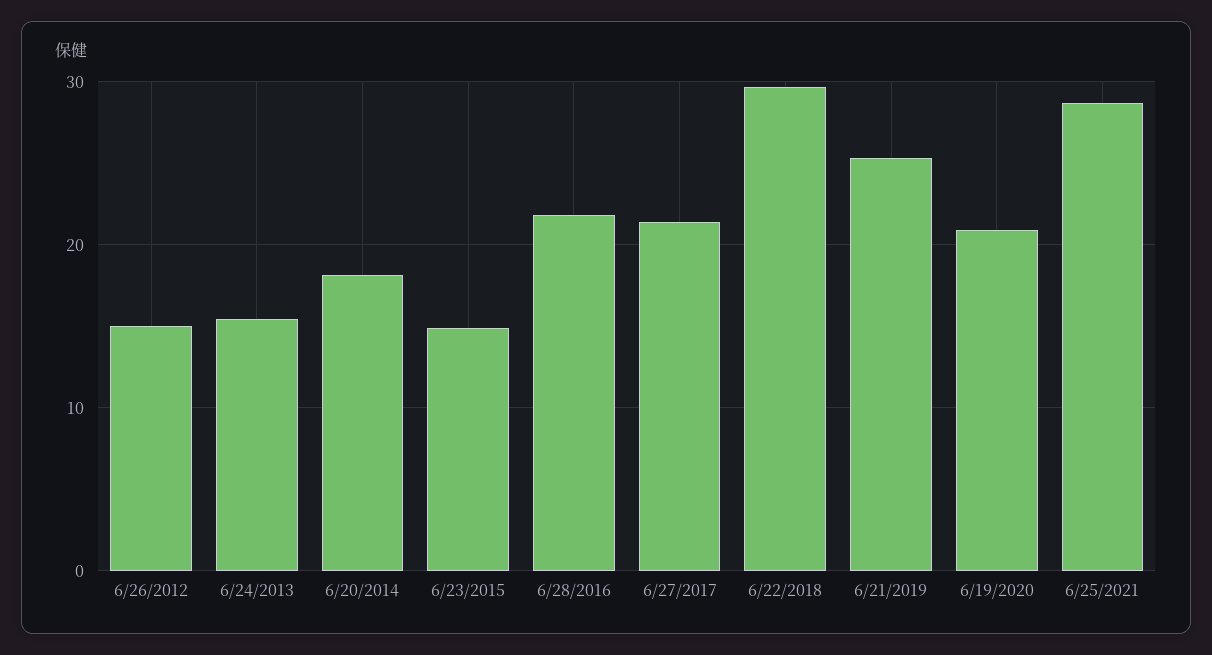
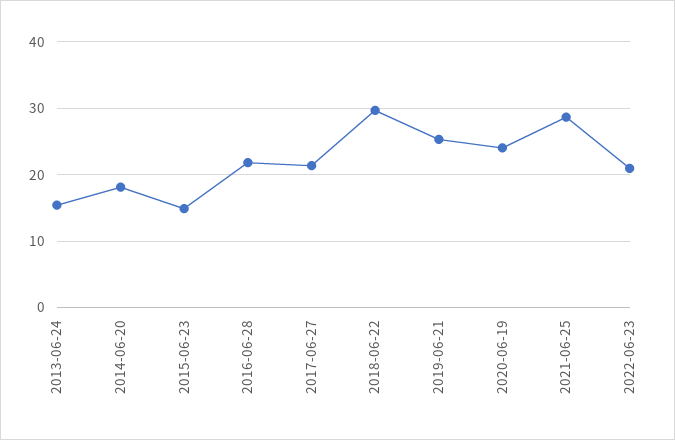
6/26/2012: 15 -> none
6/19/2020: 21 -> 24
2022-06-23: none -> 21

